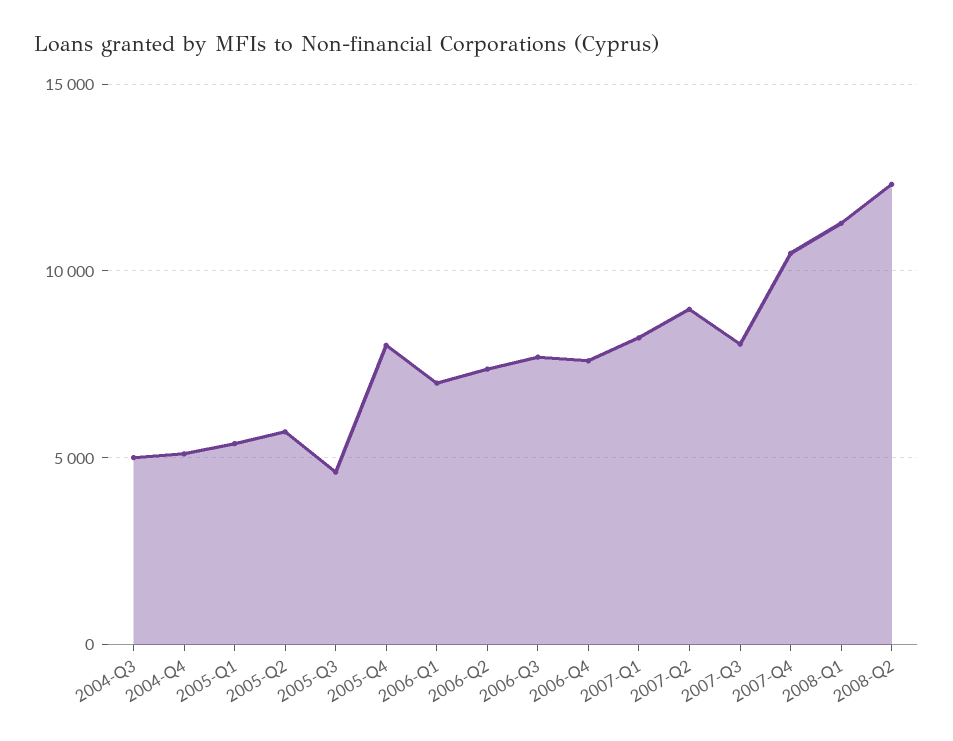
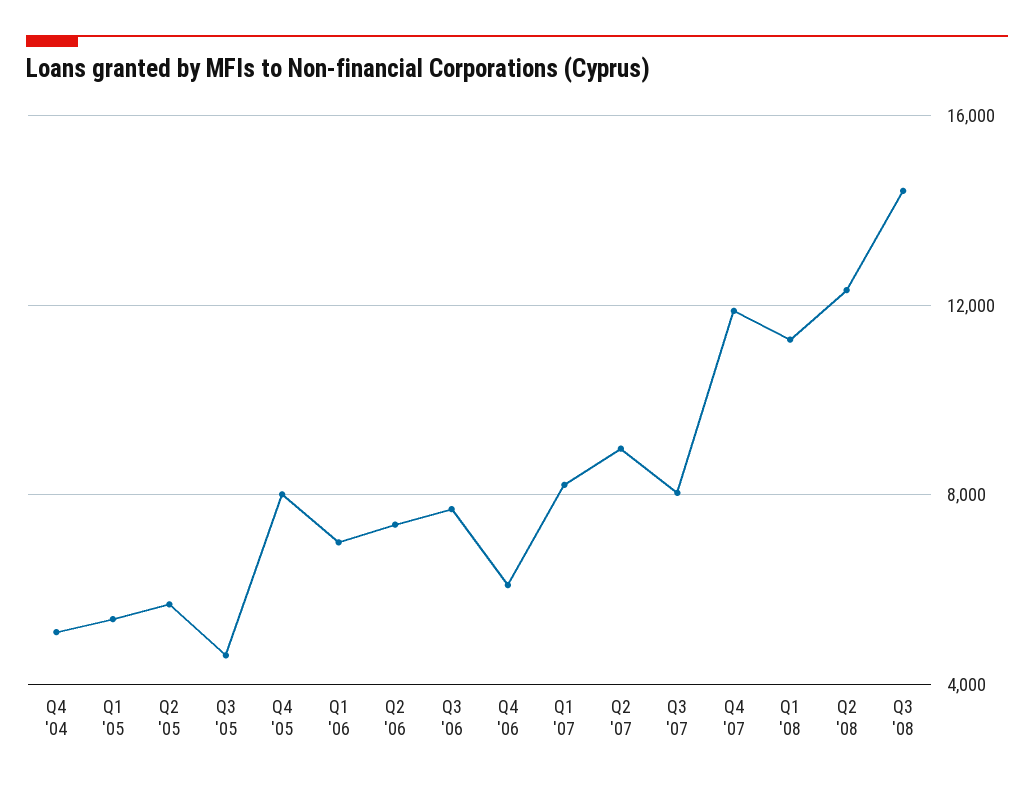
2004-Q3: 5000 -> none
2006-Q4: 7500 -> 6000
2007-Q4: 10500 -> 12000
Q3 '08: none -> 14500

